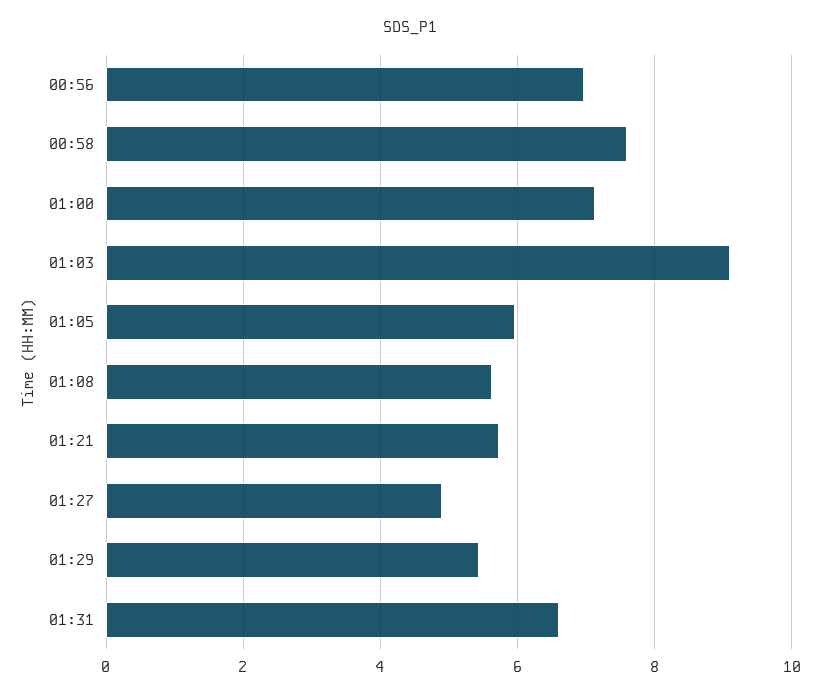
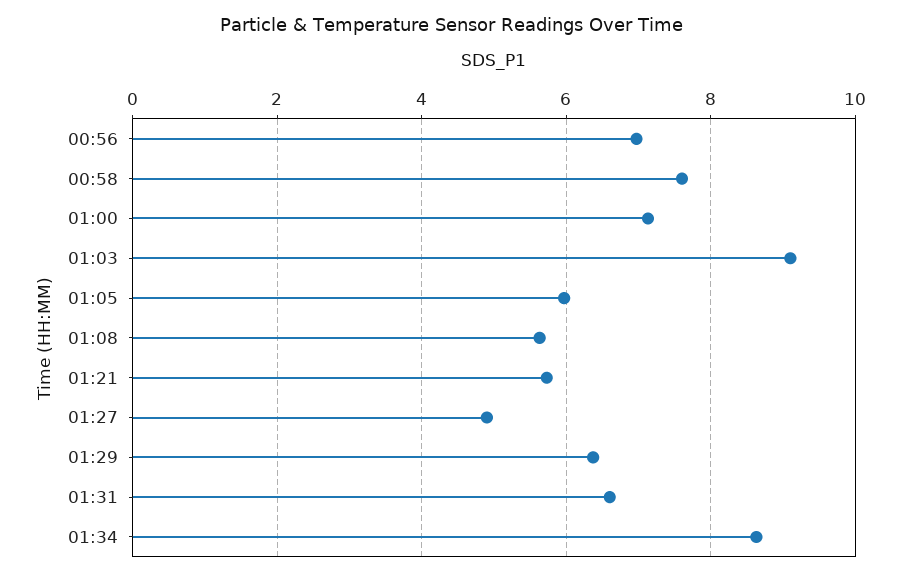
01:29: 5.4 -> 6.4
01:34: none -> 8.6

